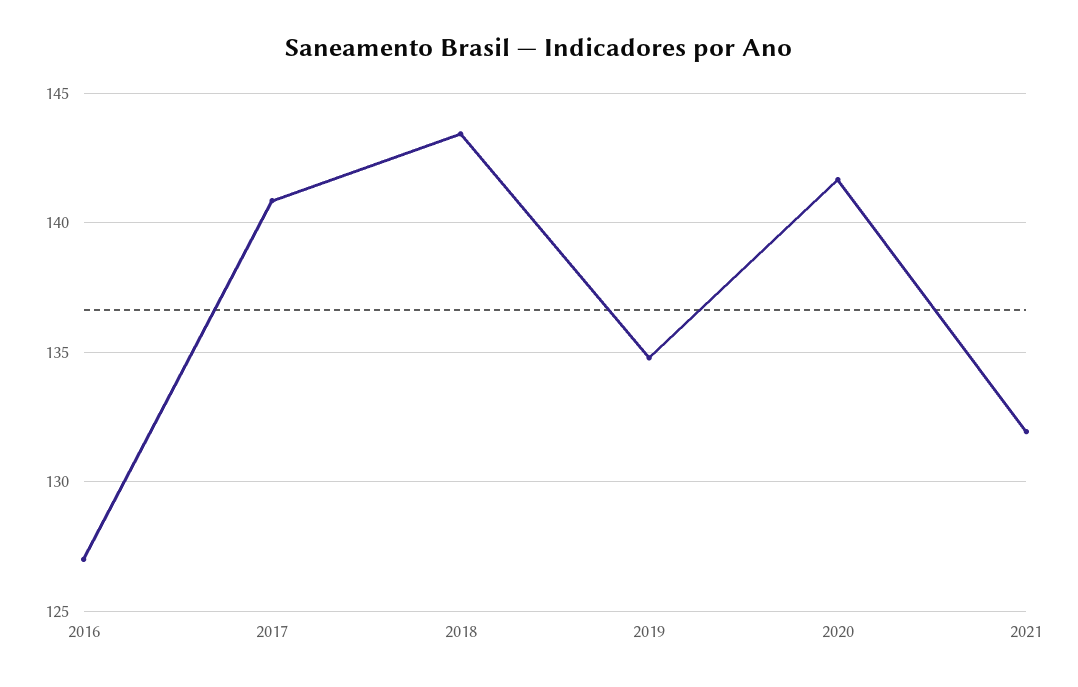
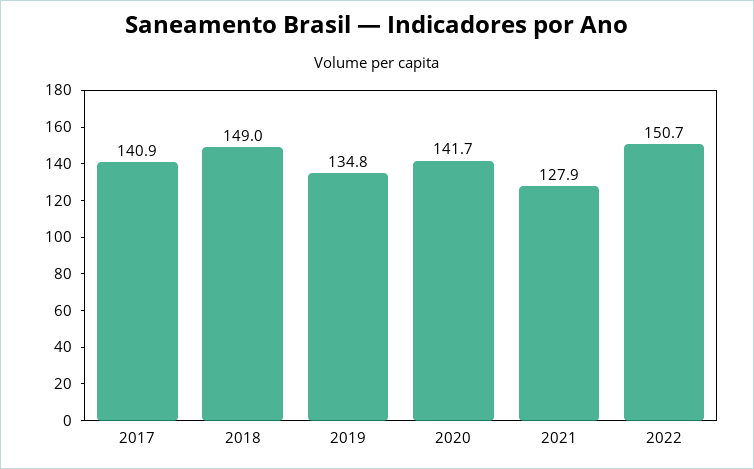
2016: 127 -> none
2018: 143.5 -> 149
2021: 132 -> 127.9
2022: none -> 150.7

